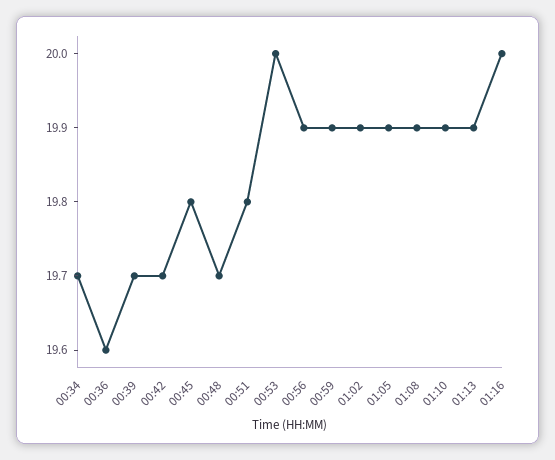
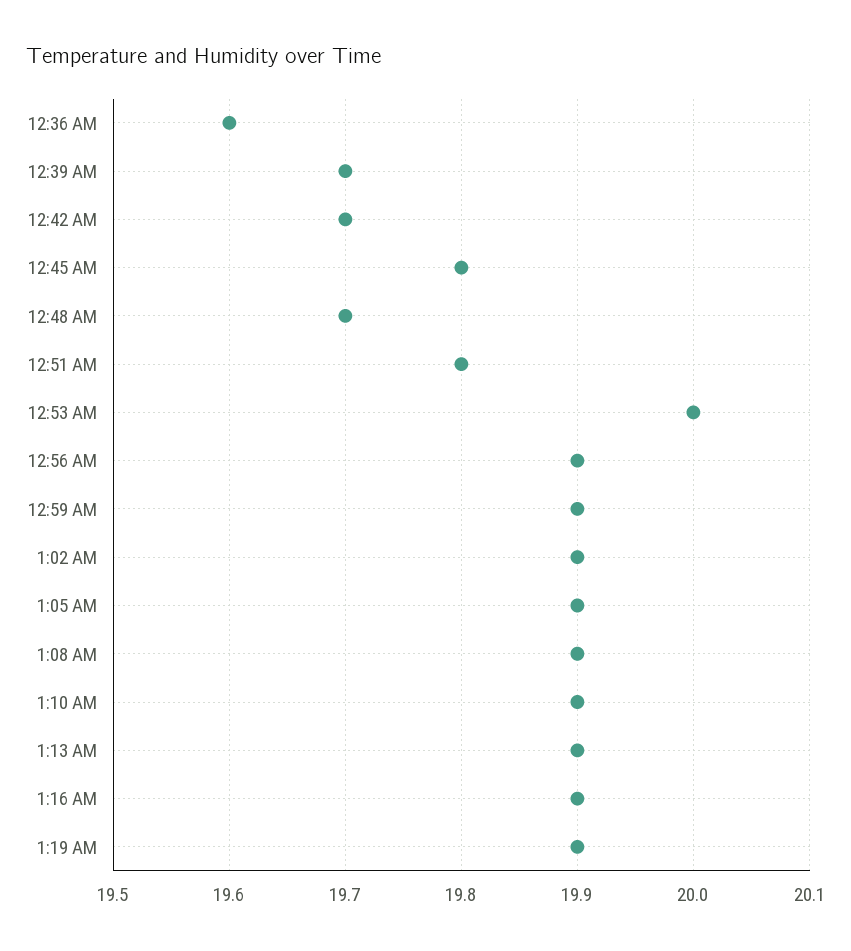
00:34: 19.7 -> none
01:16: 20 -> 19.9
1:19 AM: none -> 19.9

